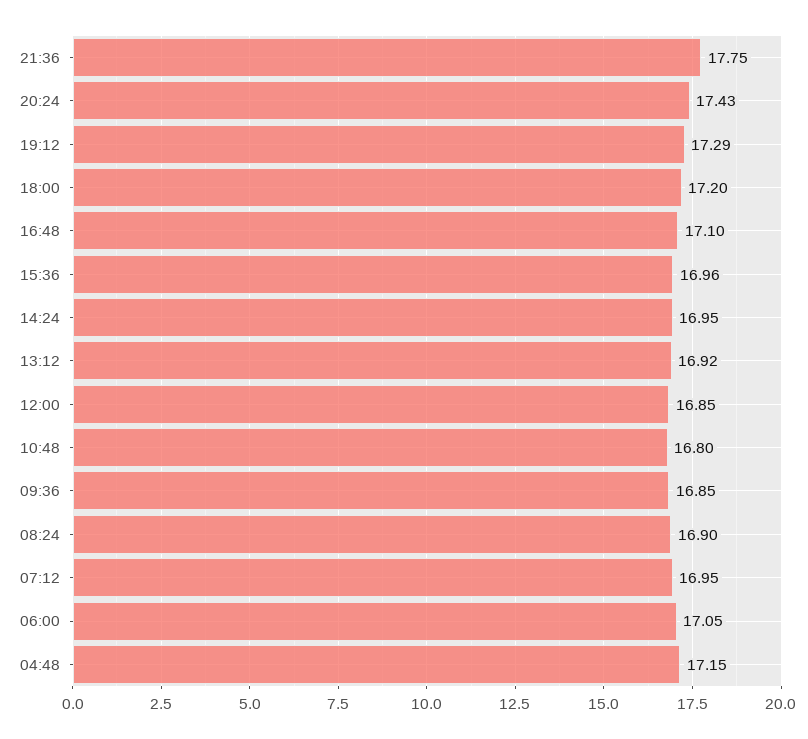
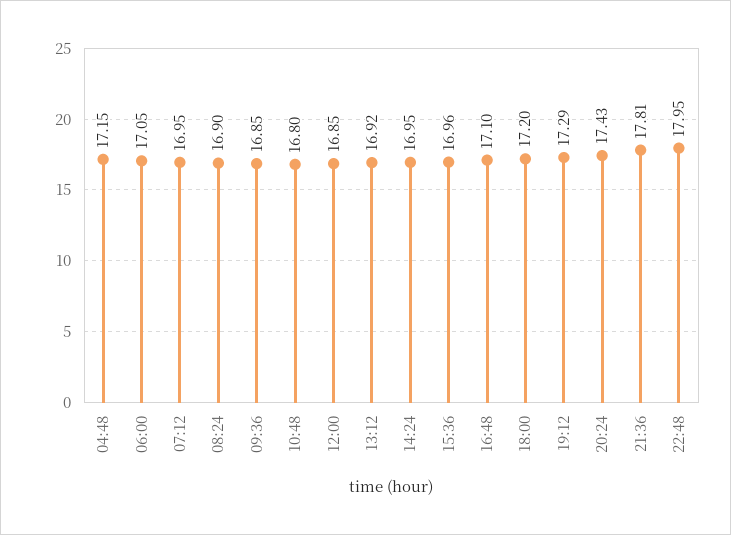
21:36: 17.75 -> 17.81
22:48: none -> 17.95

